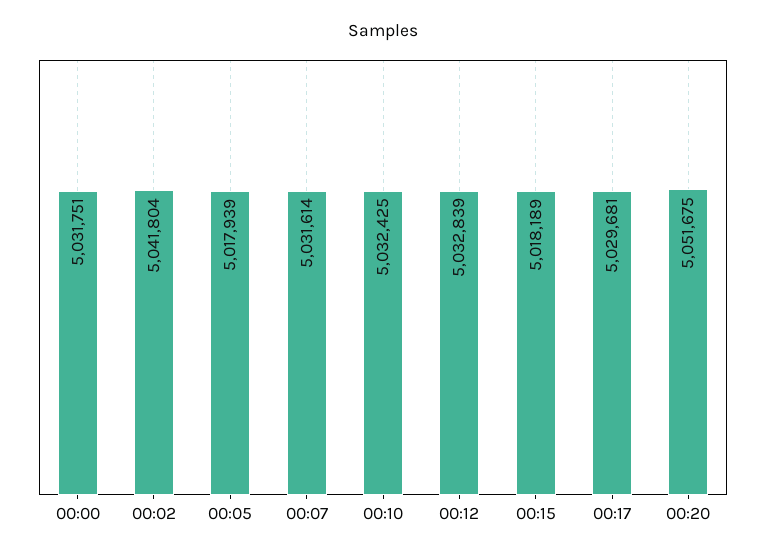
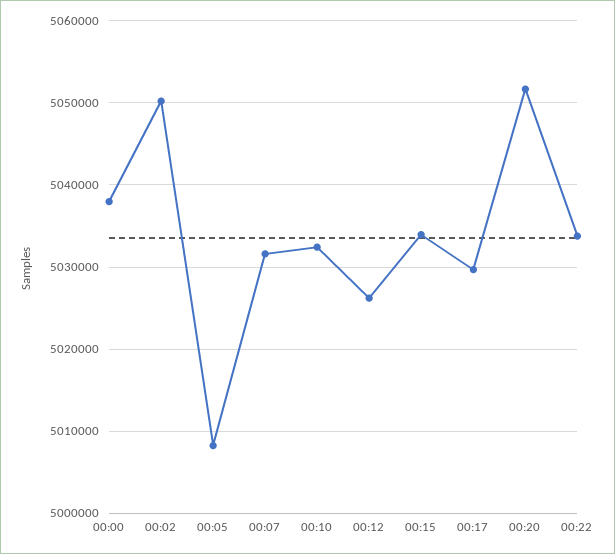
00:00: 5031751 -> 5038000
00:02: 5041804 -> 5050000
00:05: 5017939 -> 5008000
00:12: 5032839 -> 5026000
00:15: 5018189 -> 5034000
00:22: none -> 5034000

